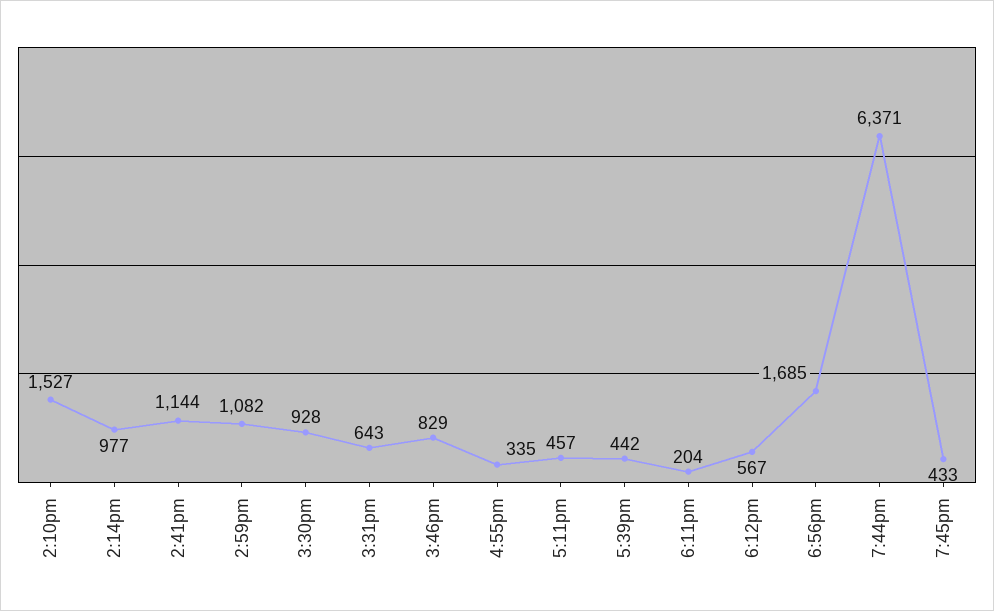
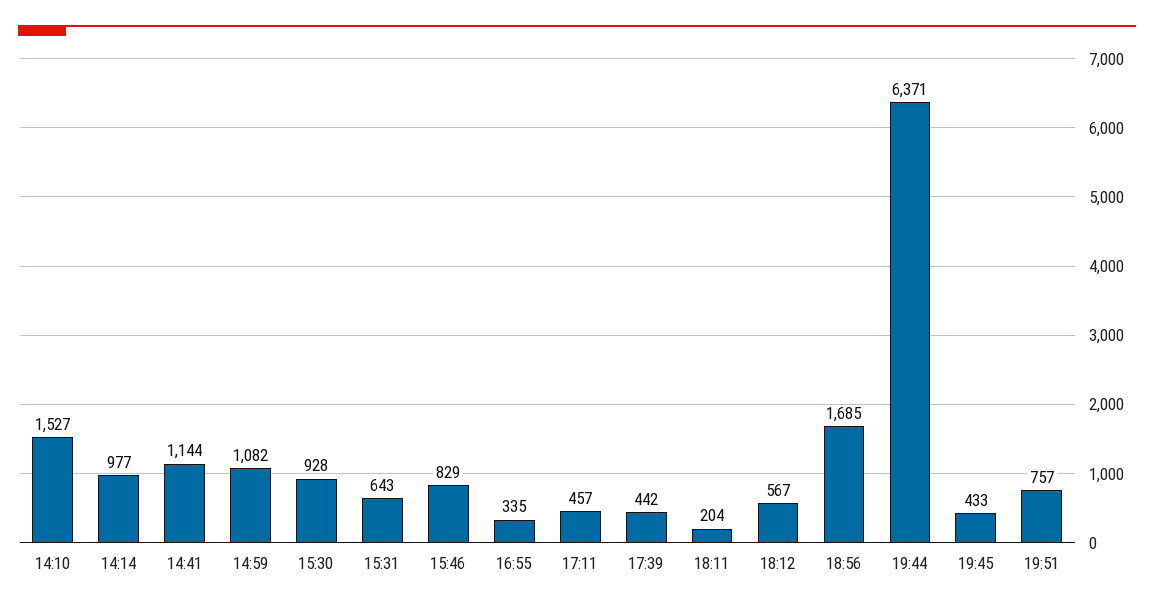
19:51: none -> 757

